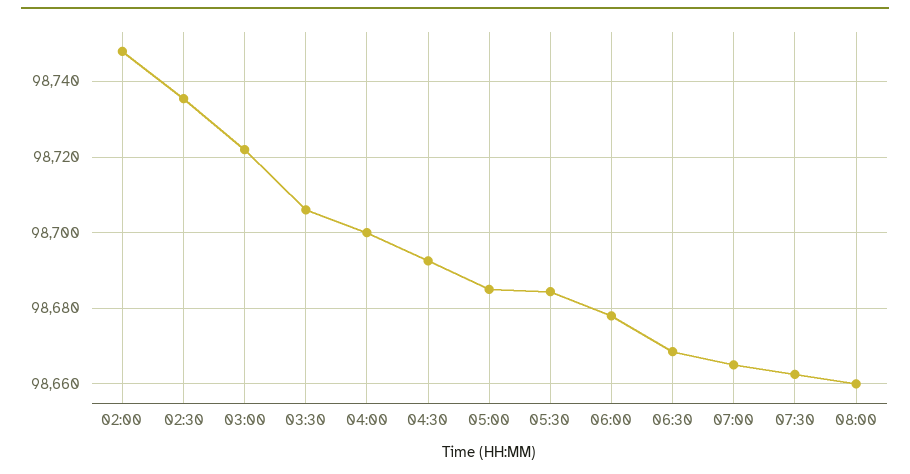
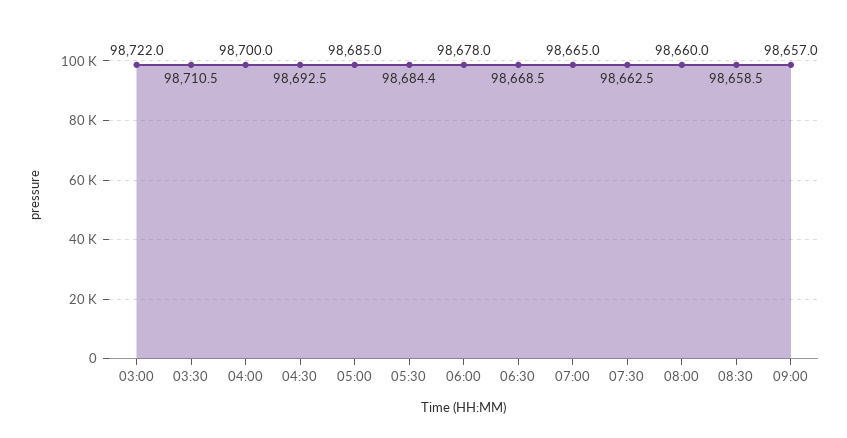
02:00: 98748 -> none
02:30: 98736 -> none
03:30: 98706 -> 98710.5
08:30: none -> 98658.5
09:00: none -> 98657

